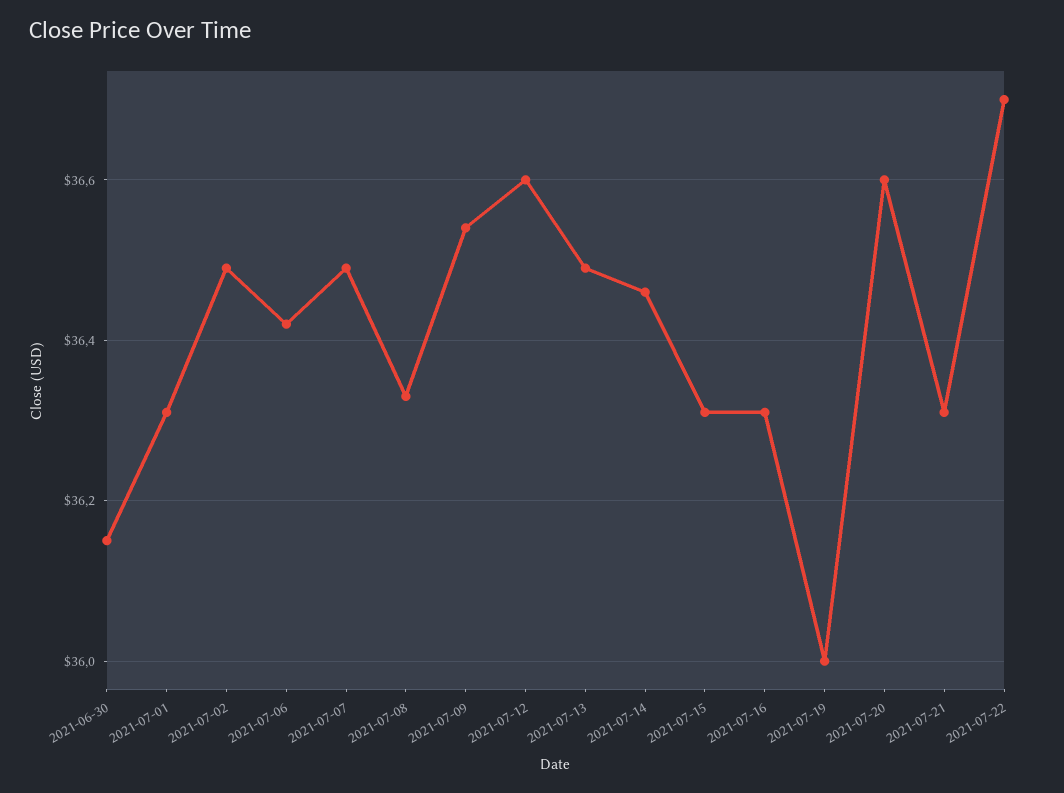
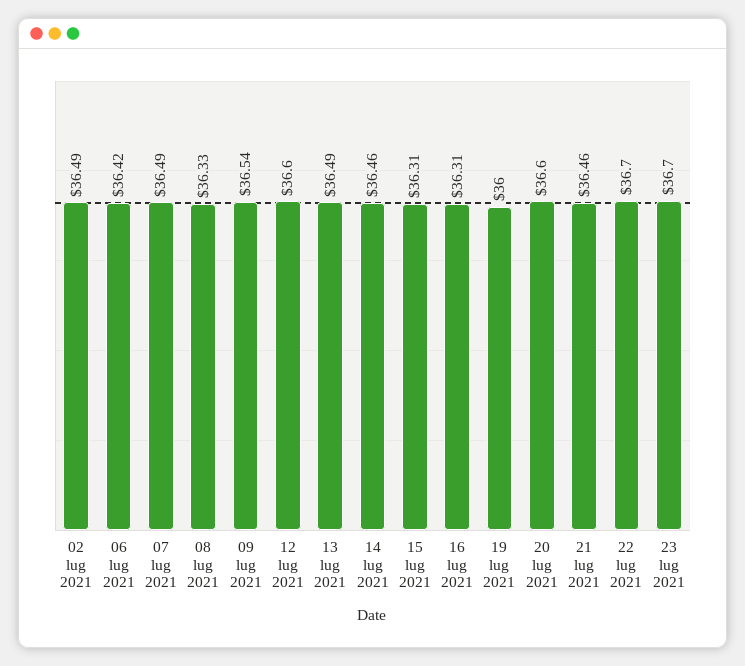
2021-06-30: 36.15 -> none
2021-07-01: 36.3 -> none
2021-07-21: 36.3 -> 36.46
23 lug 2021: none -> 36.7

